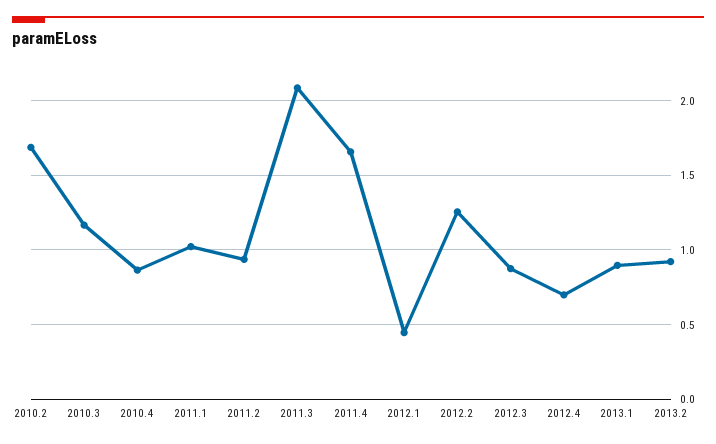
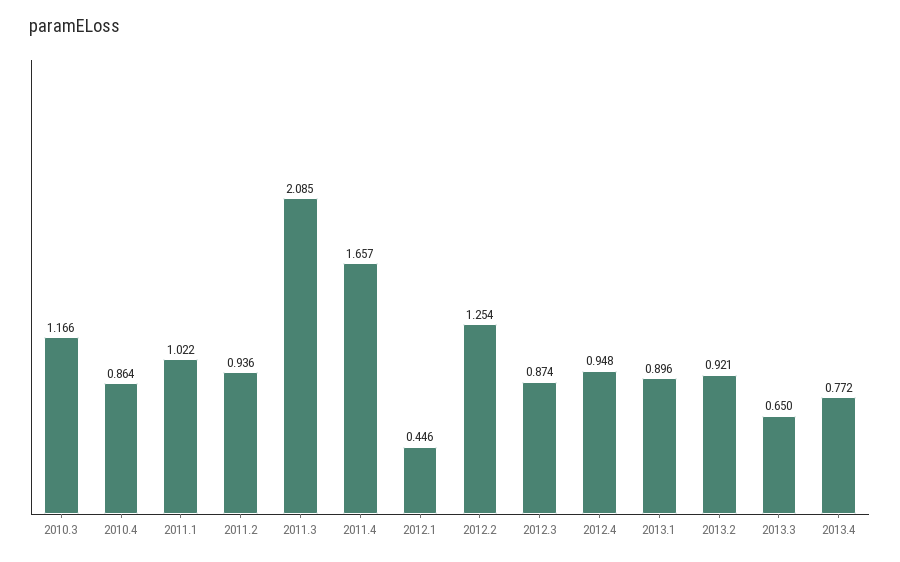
2010.2: 1.7 -> none
2012.4: 0.7 -> 0.948
2013.3: none -> 0.65
2013.4: none -> 0.772

